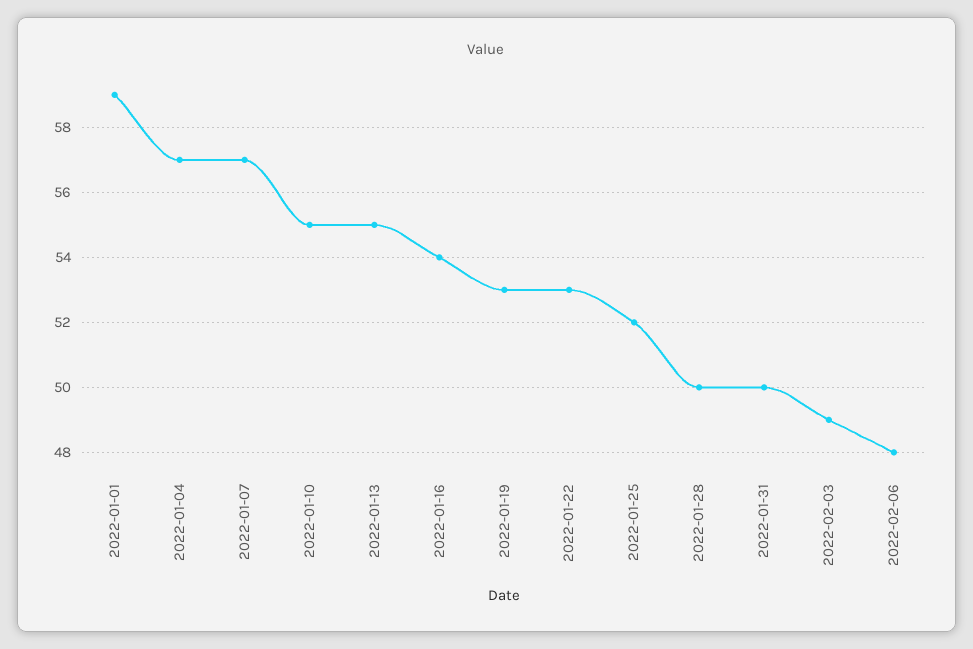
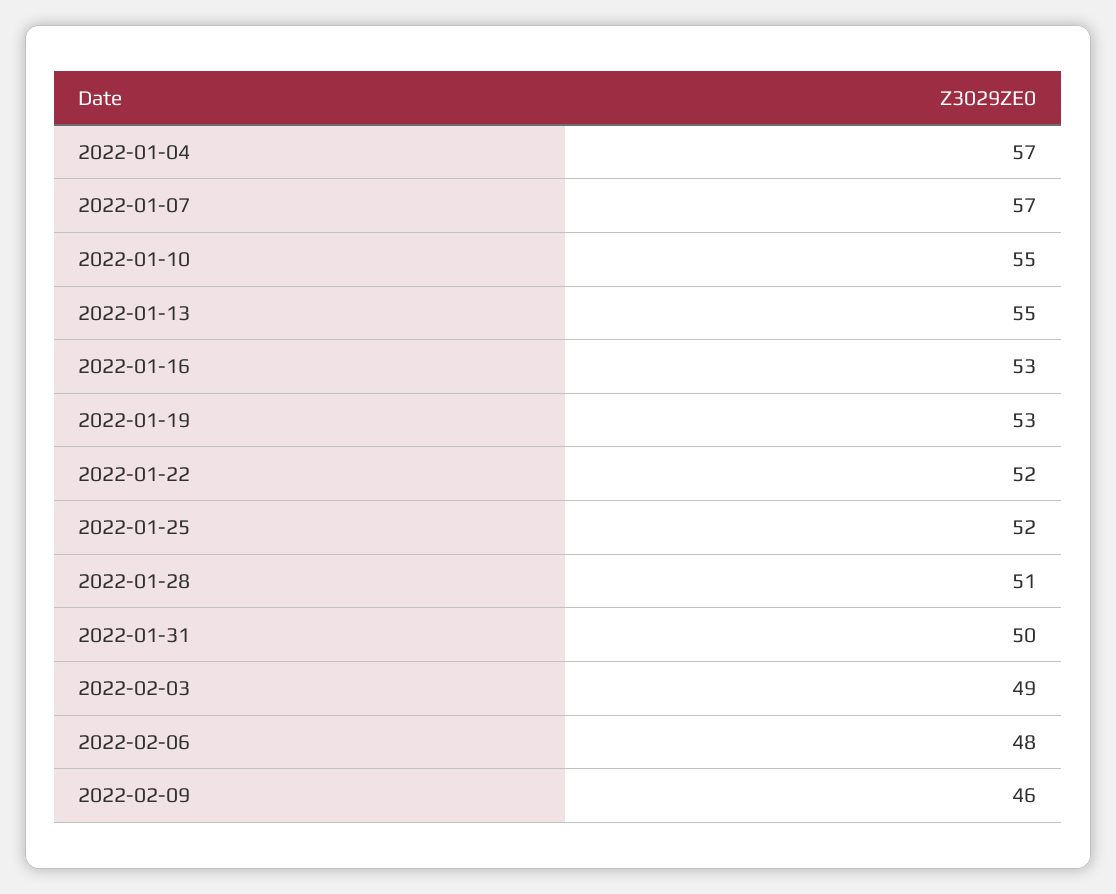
2022-01-01: 59 -> none
2022-01-16: 54 -> 53
2022-01-22: 53 -> 52
2022-01-28: 50 -> 51
2022-02-09: none -> 46

